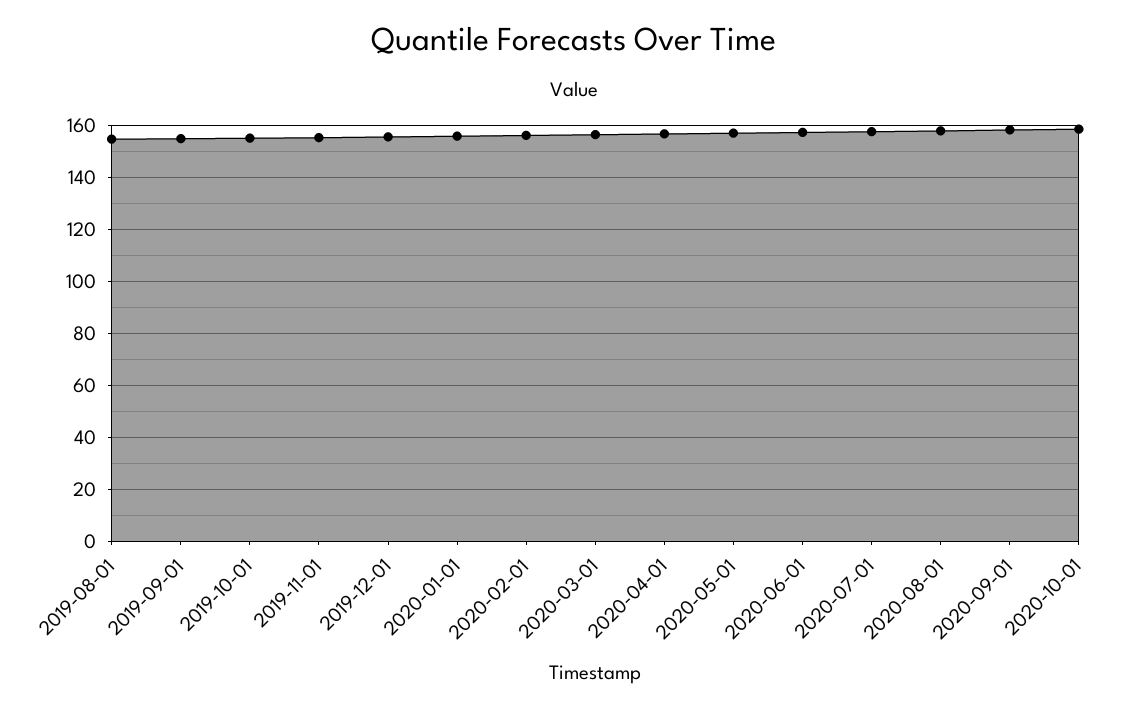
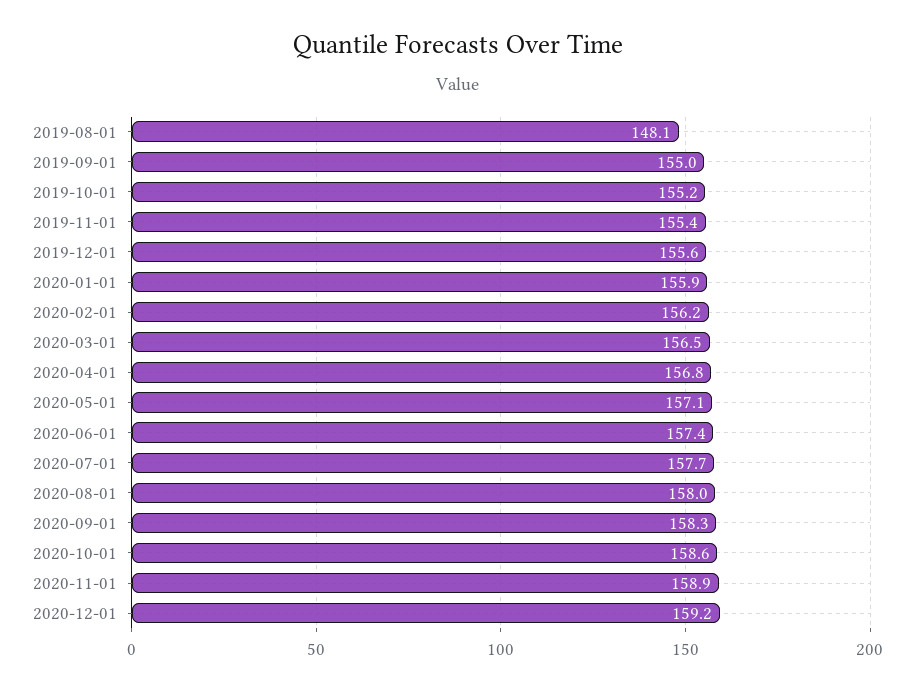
2019-08-01: 155 -> 148.1
2020-11-01: none -> 158.9
2020-12-01: none -> 159.2

